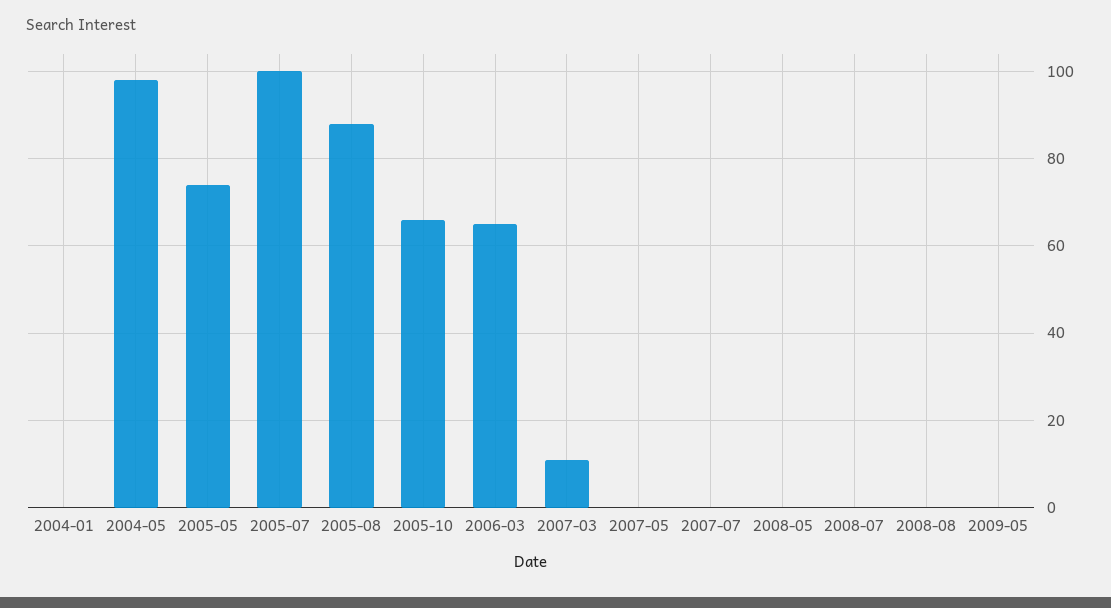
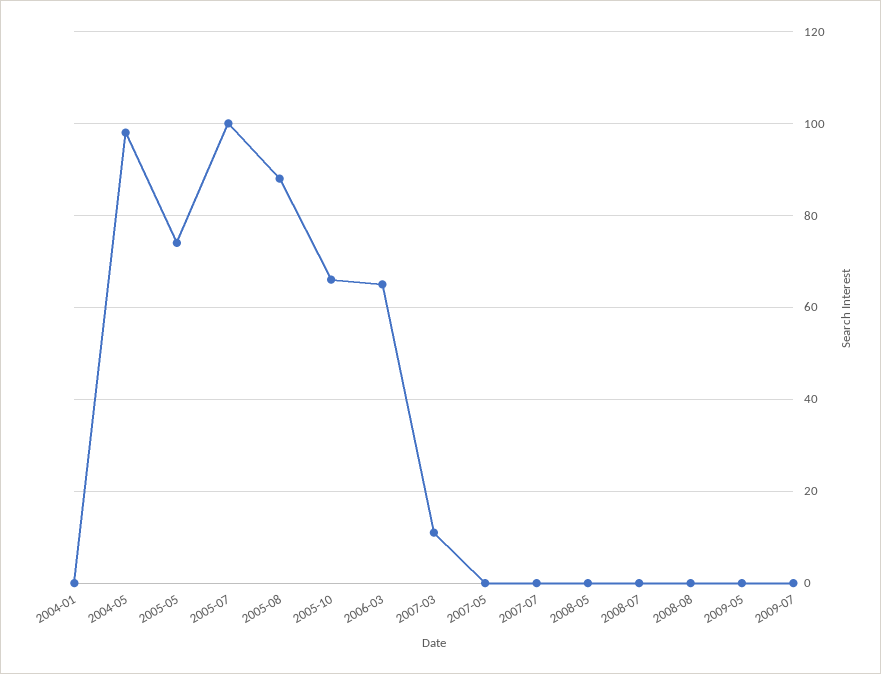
2009-07: none -> 0

